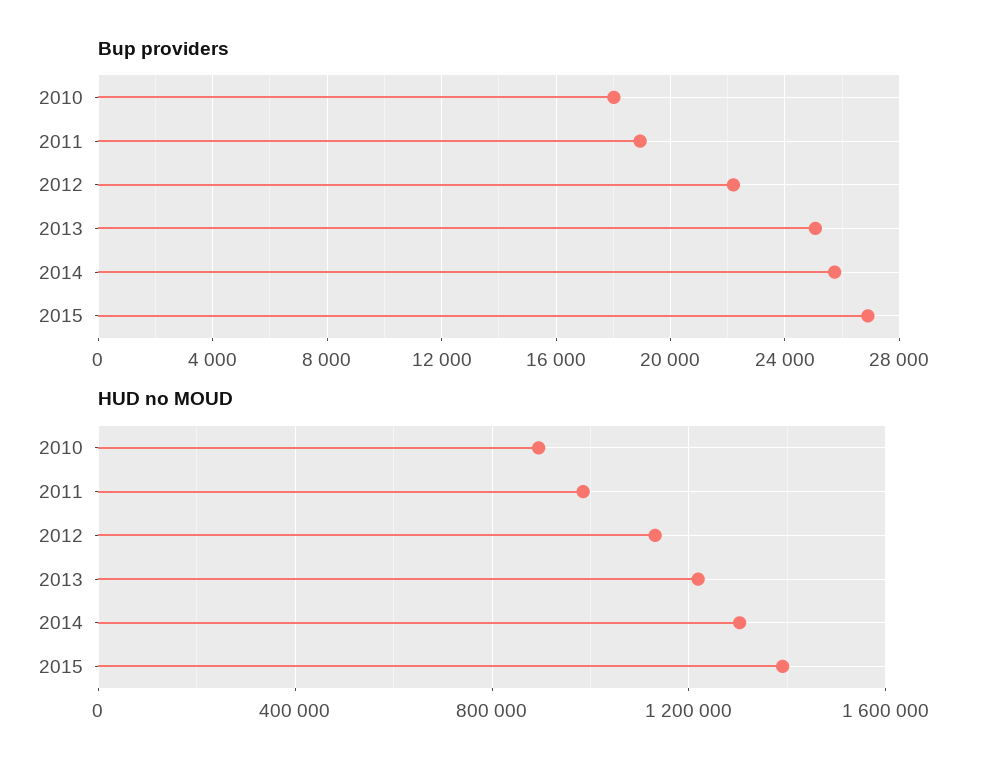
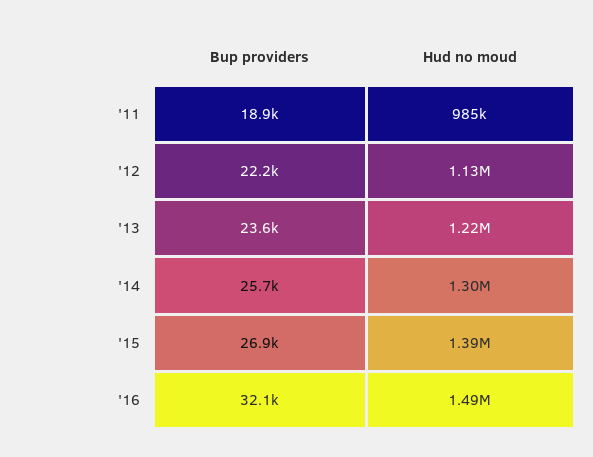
Bup providers, 2010: 18000 -> none
Bup providers, 2013: 25000 -> 23600
HUD no MOUD, 2010: 900000 -> none
Bup providers, '16: none -> 32100
HUD no MOUD, '16: none -> 1490000

